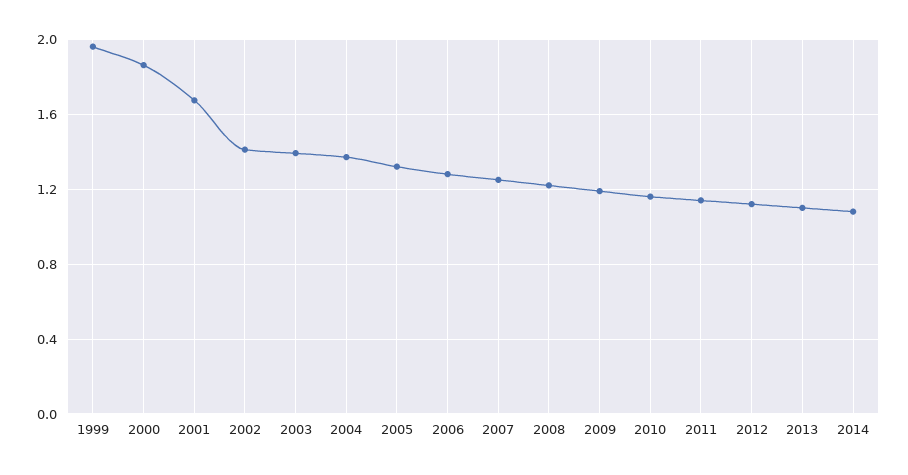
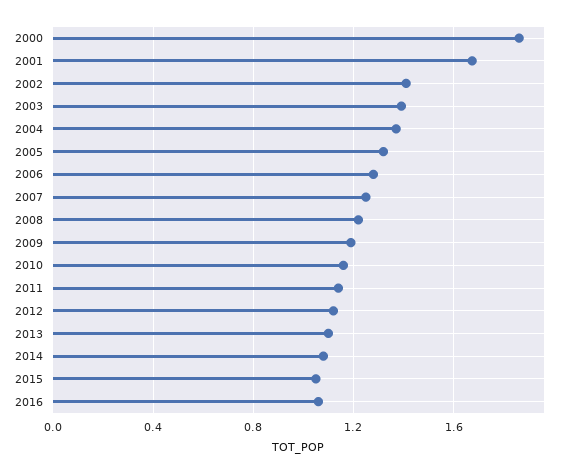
1999: 1.95 -> none
2015: none -> 1.05
2016: none -> 1.05

